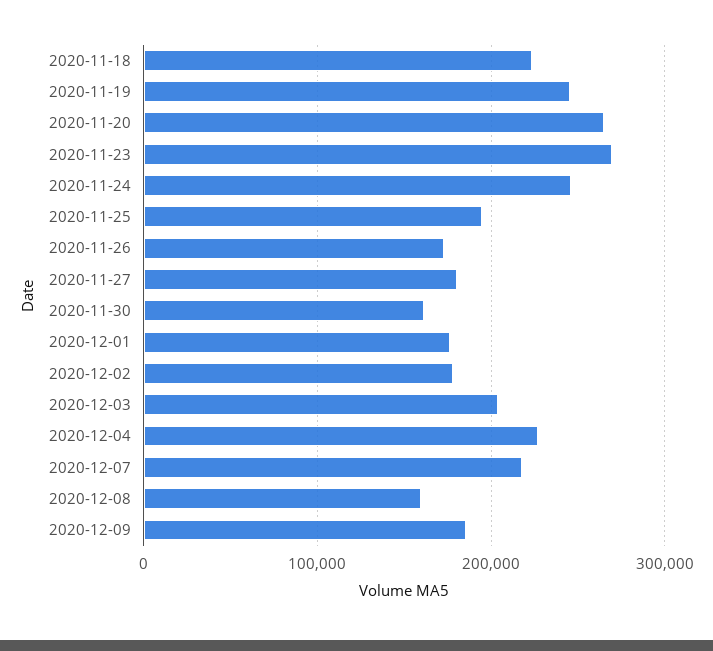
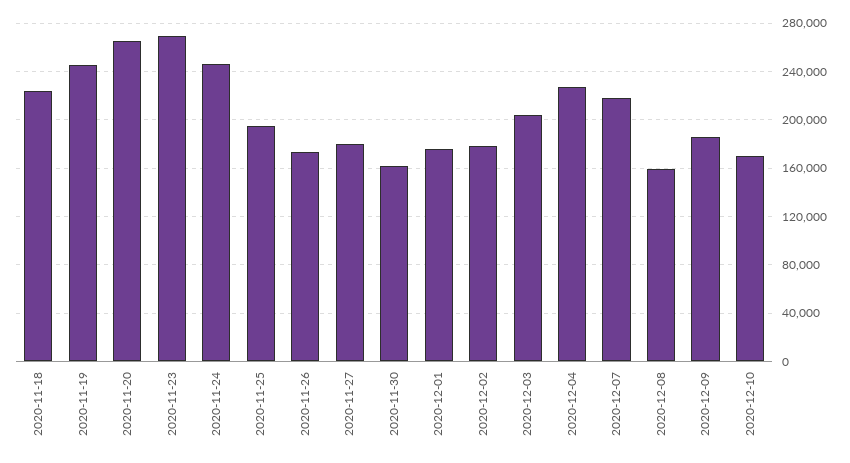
2020-12-10: none -> 170000

